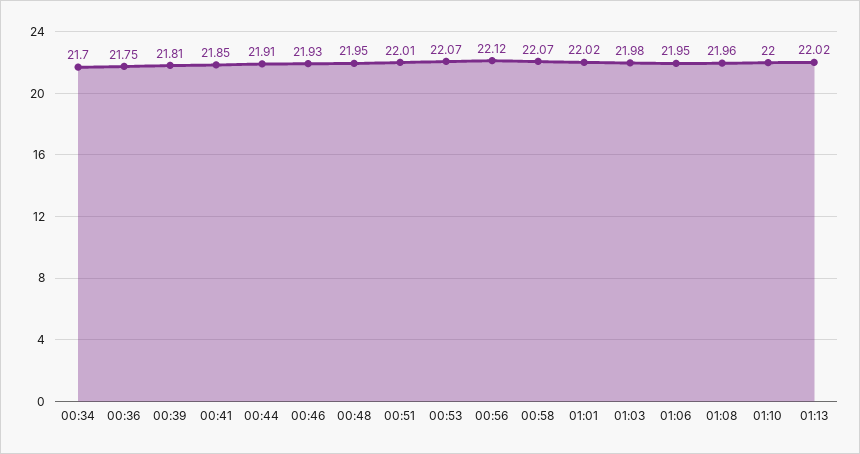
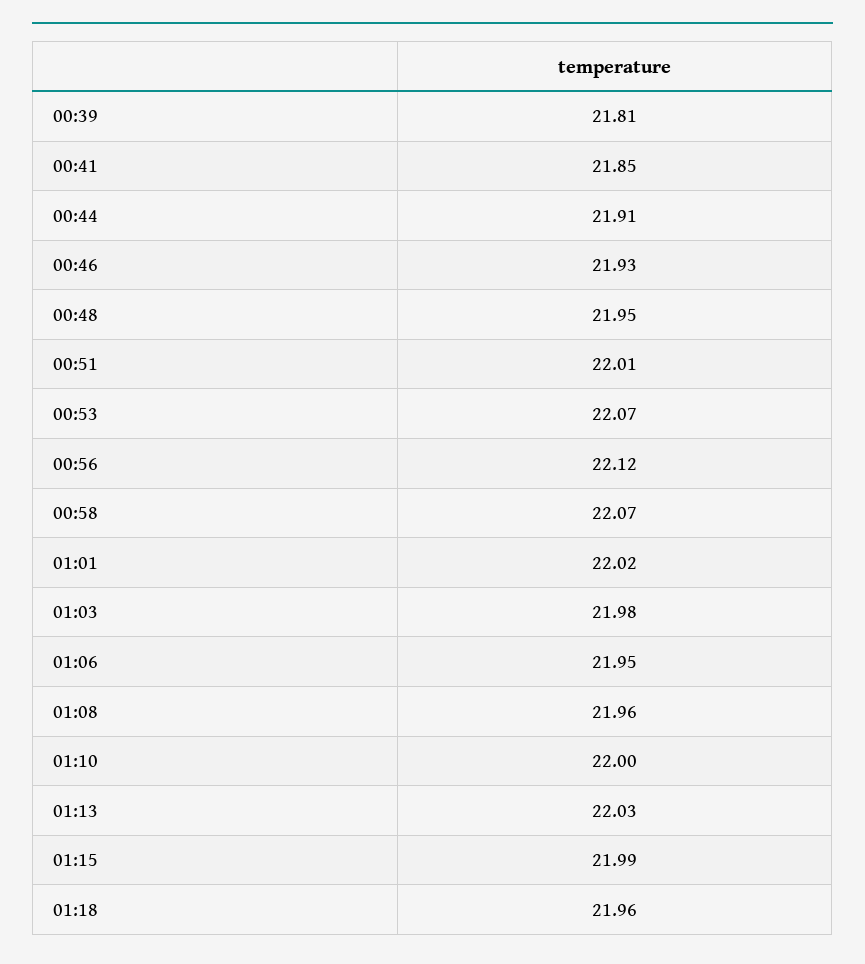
00:34: 21.7 -> none
00:36: 21.75 -> none
01:13: 22.02 -> 22.03
01:15: none -> 21.99
01:18: none -> 21.96

